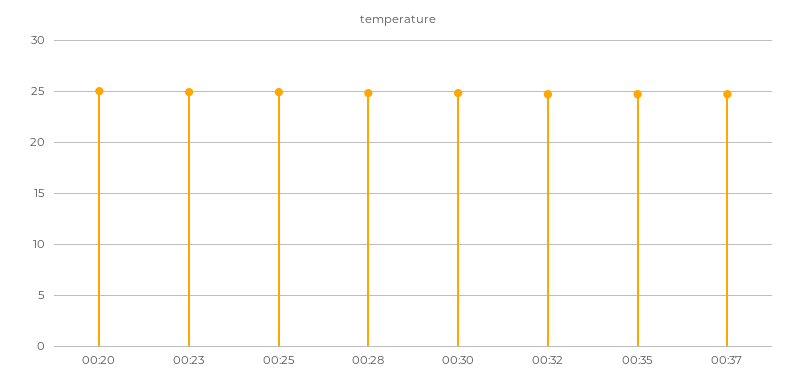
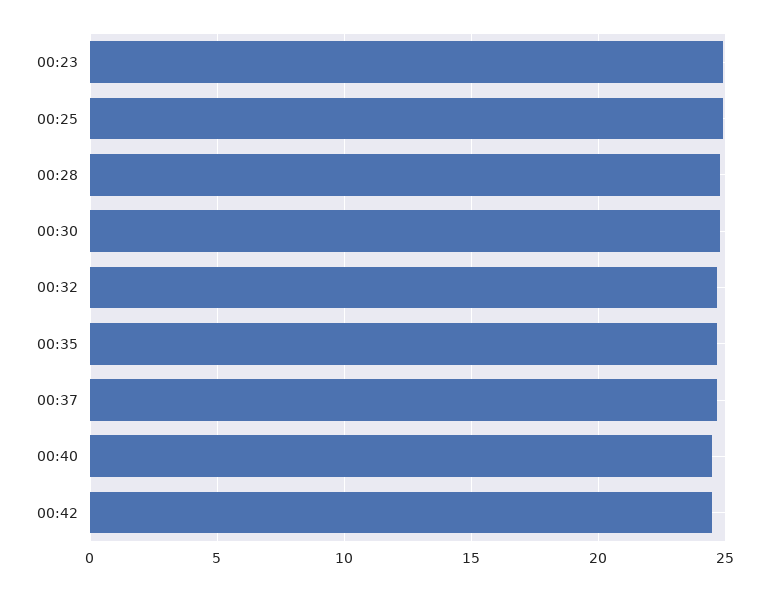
00:20: 25 -> none
00:40: none -> 24.5
00:42: none -> 24.5

